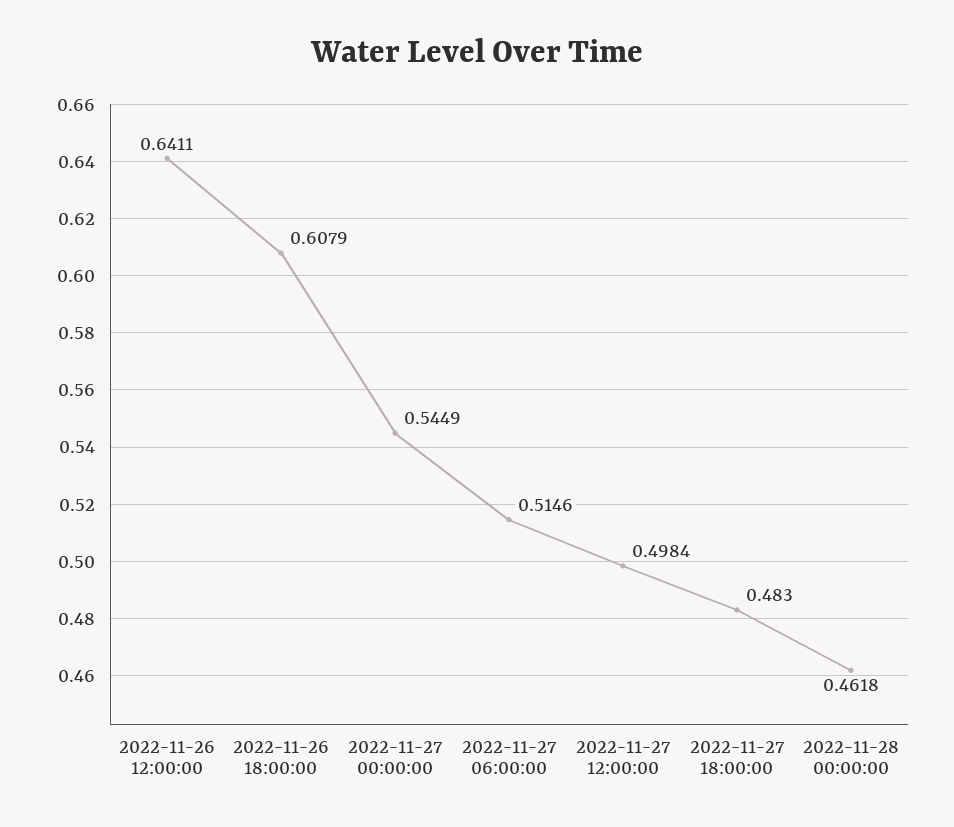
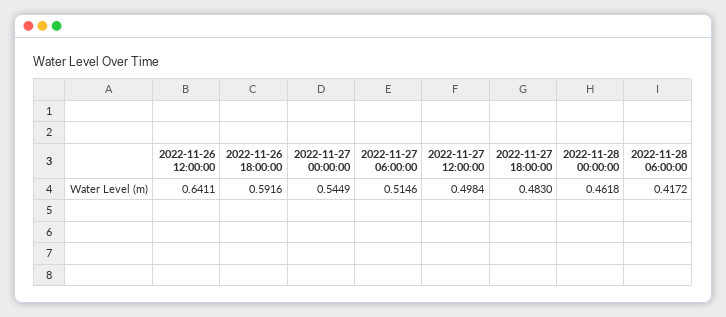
2022-11-26 18:00:00: 0.6079 -> 0.5916
2022-11-28 06:00:00: none -> 0.4172

